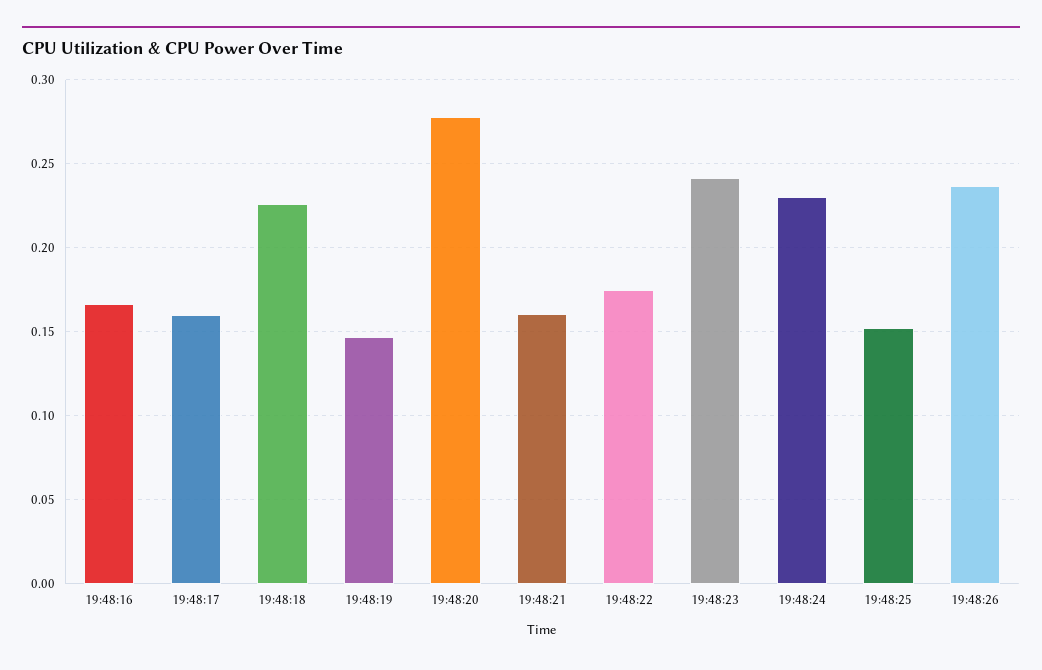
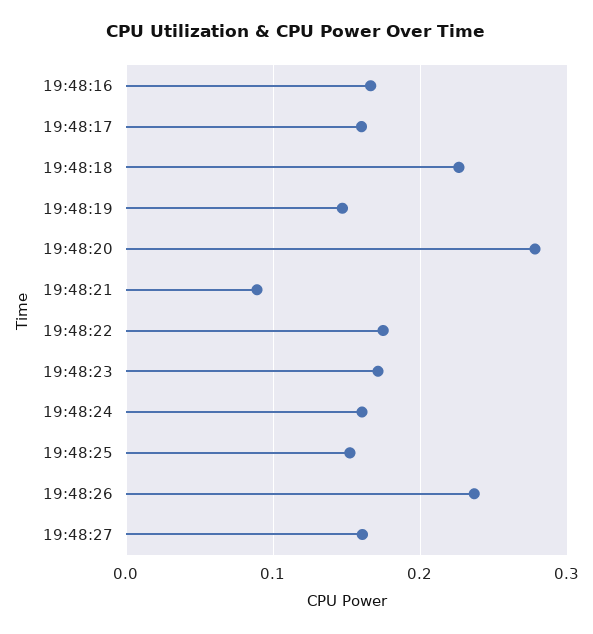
19:48:21: 0.16 -> 0.09
19:48:23: 0.24 -> 0.17
19:48:24: 0.23 -> 0.16
19:48:27: none -> 0.16

